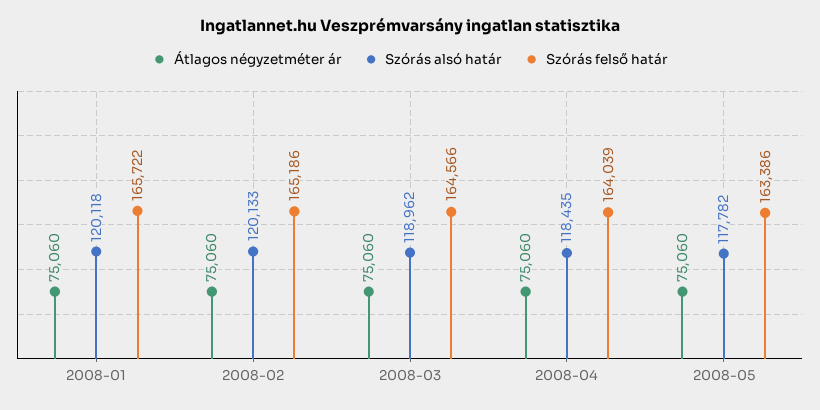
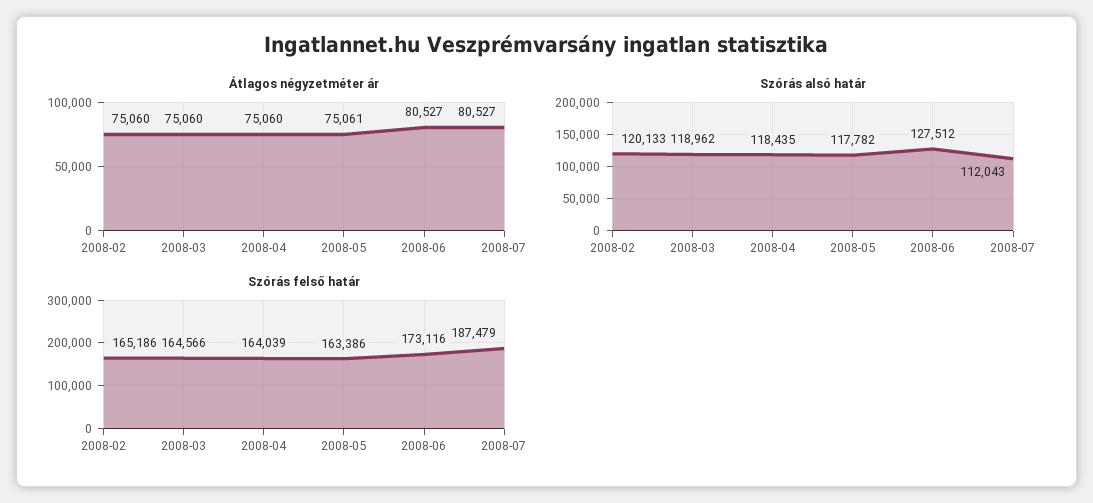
Átlagos négyzetméter ár, 2008-01: 75060 -> none
Szórás alsó határ, 2008-01: 120118 -> none
Szórás felső határ, 2008-01: 165722 -> none
Átlagos négyzetméter ár, 2008-05: 75060 -> 75061
Átlagos négyzetméter ár, 2008-06: none -> 80527
Átlagos négyzetméter ár, 2008-07: none -> 80527
Szórás alsó határ, 2008-06: none -> 127512
Szórás alsó határ, 2008-07: none -> 112043
Szórás felső határ, 2008-06: none -> 173116
Szórás felső határ, 2008-07: none -> 187479

